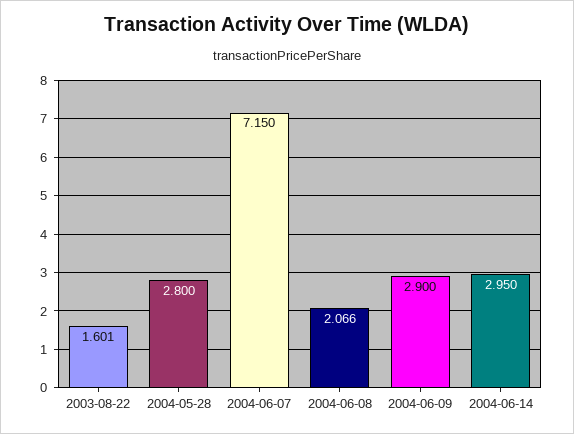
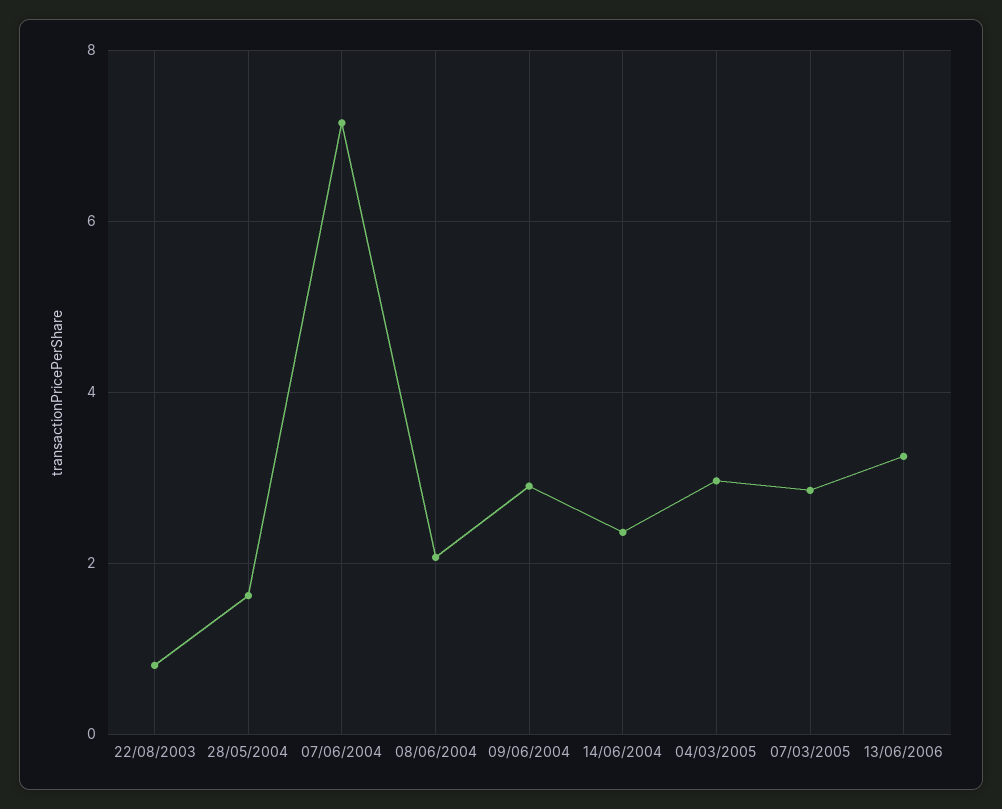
2003-08-22: 1.601 -> 0.8
2004-05-28: 2.8 -> 1.6
2004-06-14: 2.95 -> 2.4
04/03/2005: none -> 3
07/03/2005: none -> 2.8
13/06/2006: none -> 3.2

